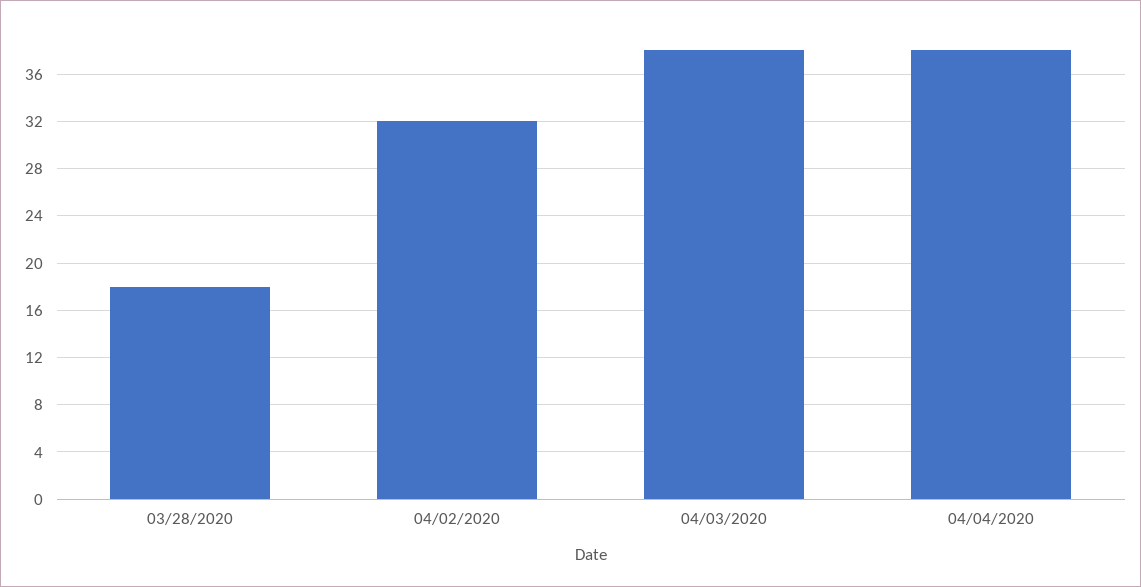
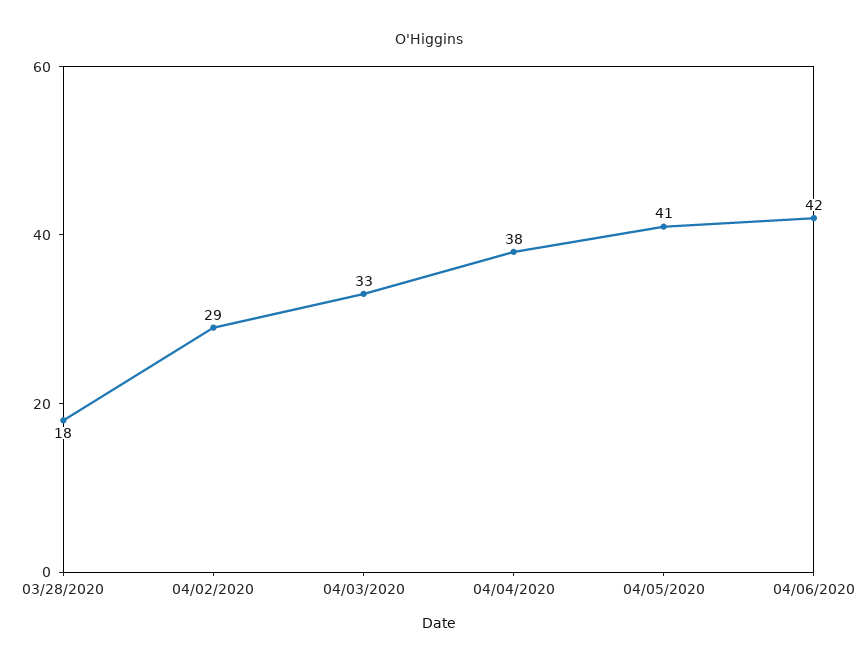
04/02/2020: 32 -> 29
04/03/2020: 38 -> 33
04/05/2020: none -> 41
04/06/2020: none -> 42

